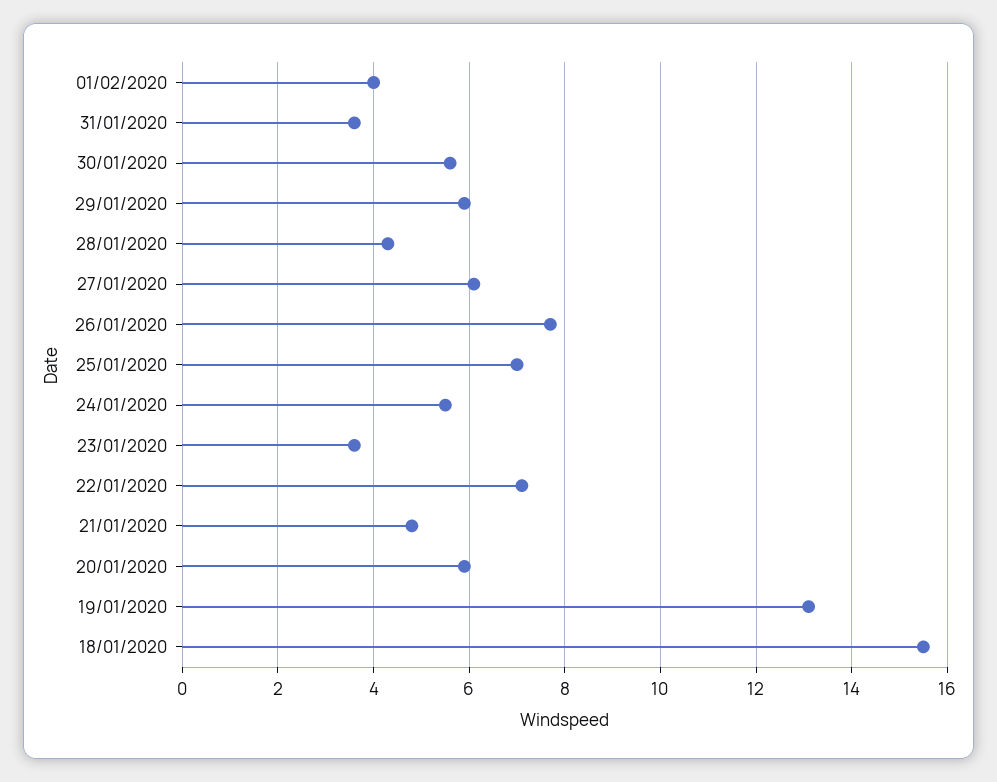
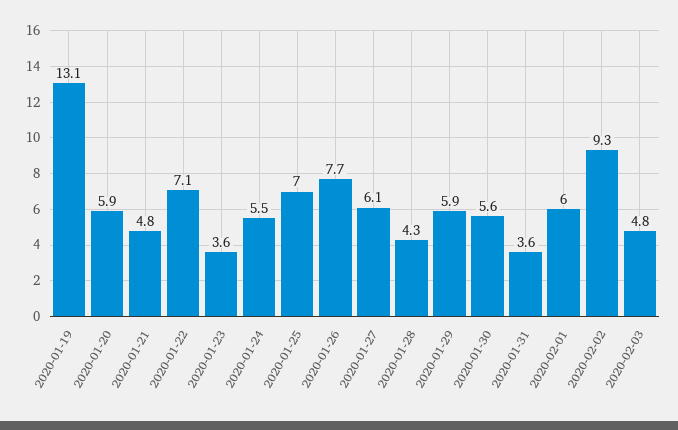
01/02/2020: 4 -> 6
18/01/2020: 15.5 -> none
2020-02-02: none -> 9.3
2020-02-03: none -> 4.8

